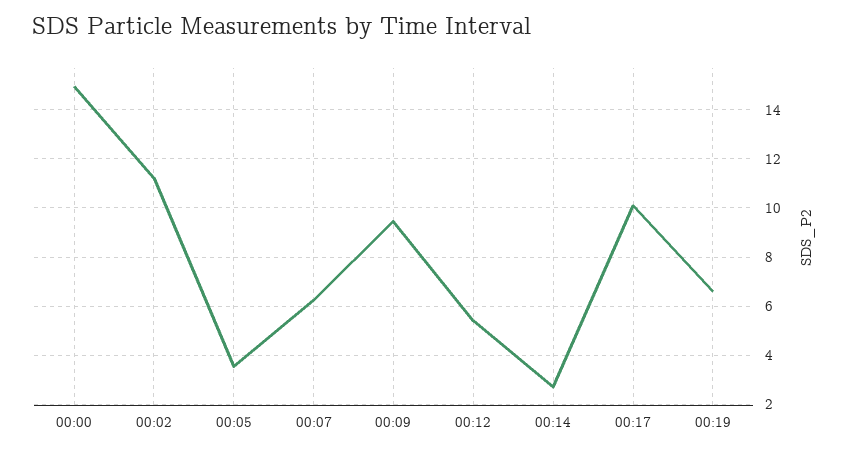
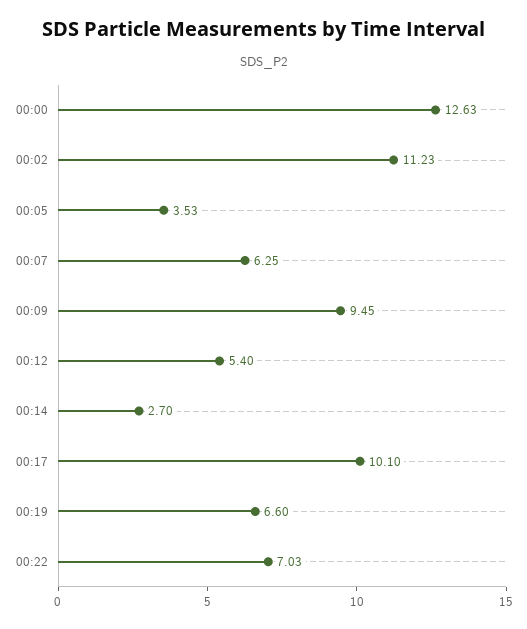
00:00: 15 -> 12.63
00:22: none -> 7.03

